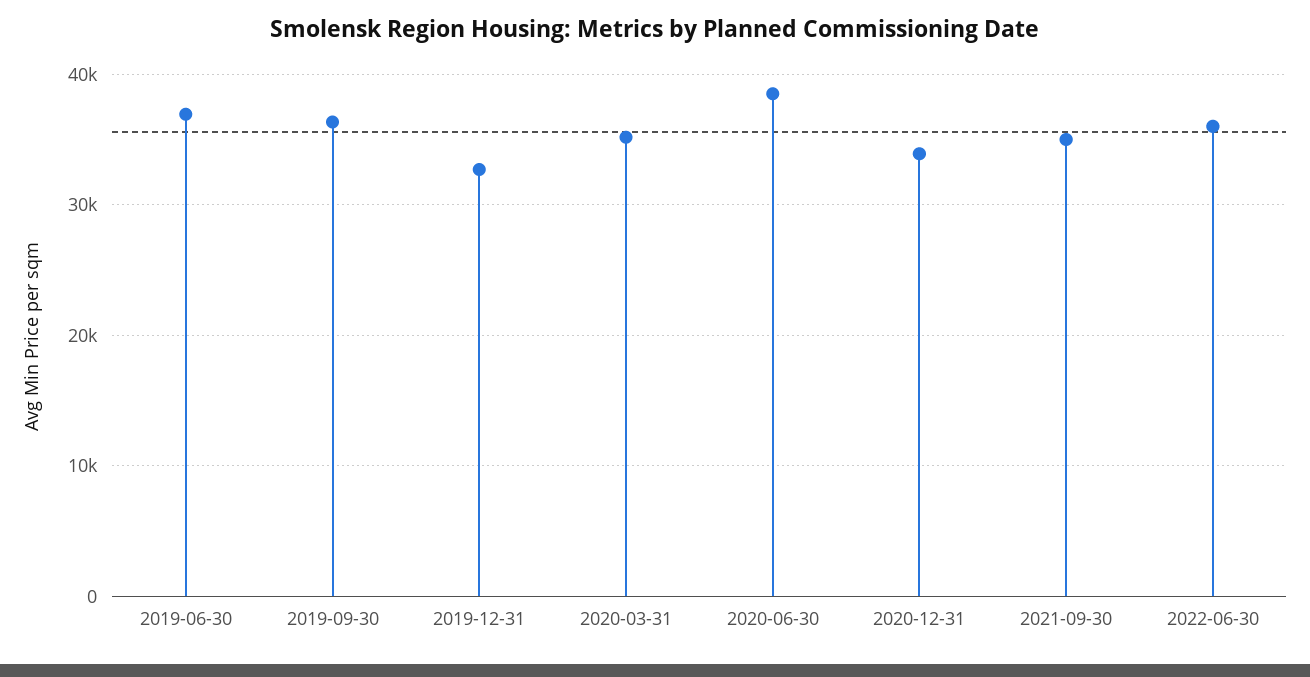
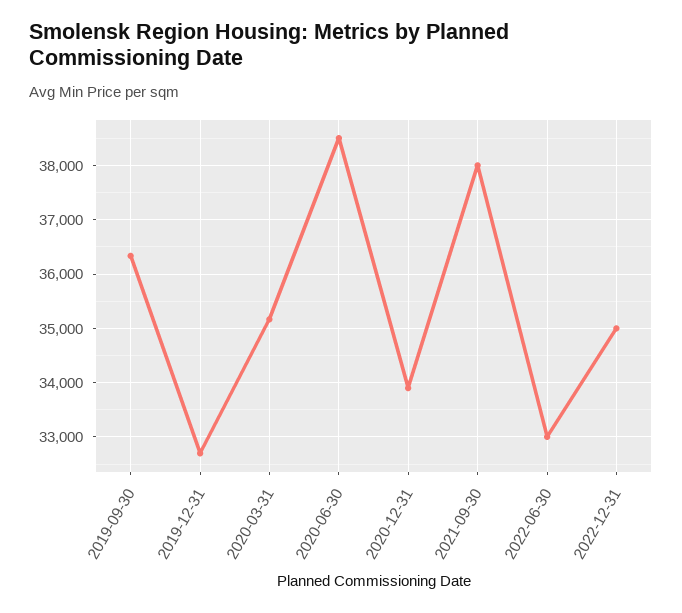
2019-06-30: 37000 -> none
2021-09-30: 35000 -> 38000
2022-06-30: 36000 -> 33000
2022-12-31: none -> 35000

